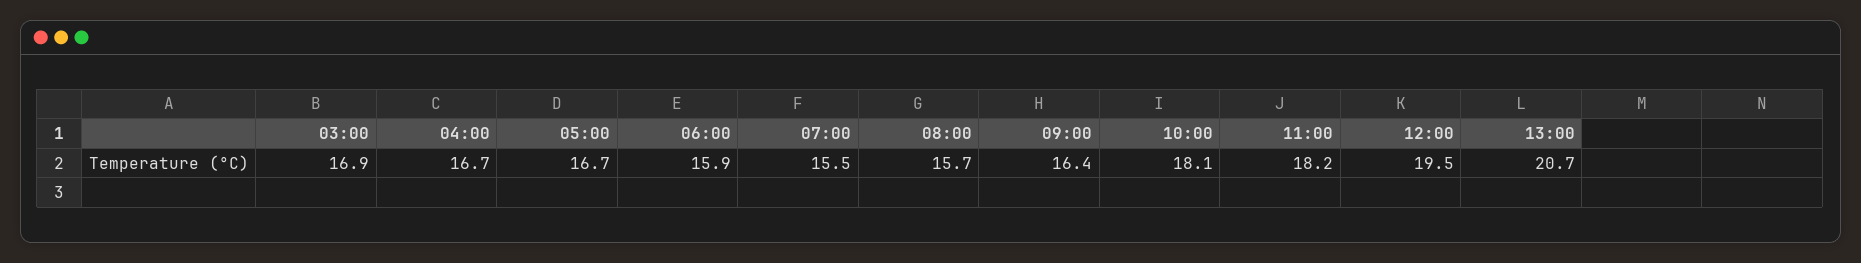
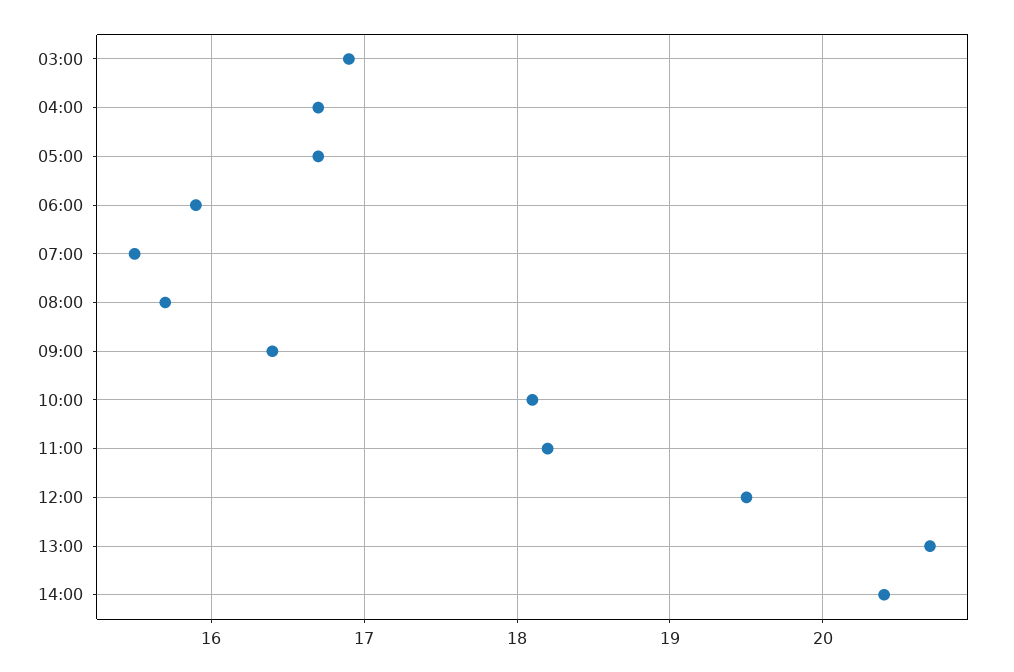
14:00: none -> 20.4

